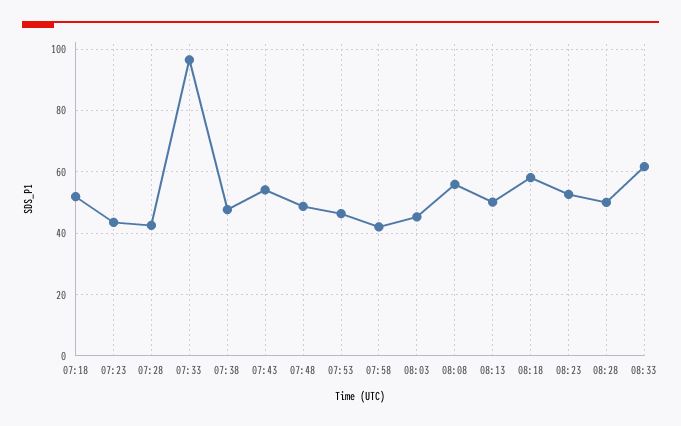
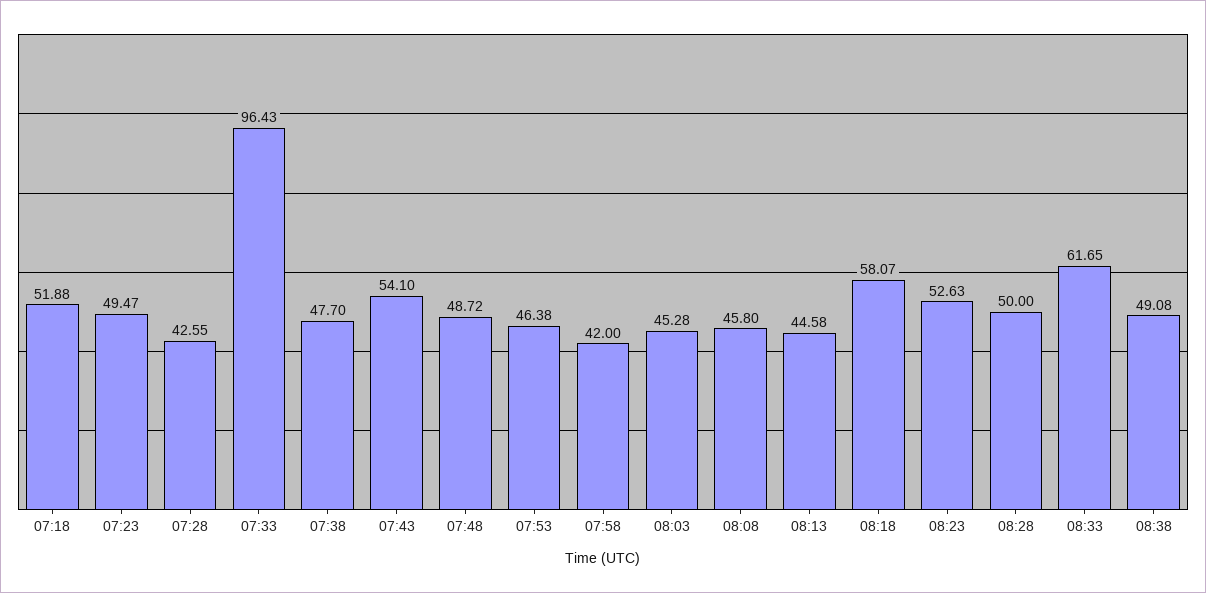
07:23: 44 -> 49.47
08:08: 56 -> 45.8
08:13: 50 -> 44.58
08:38: none -> 49.08

